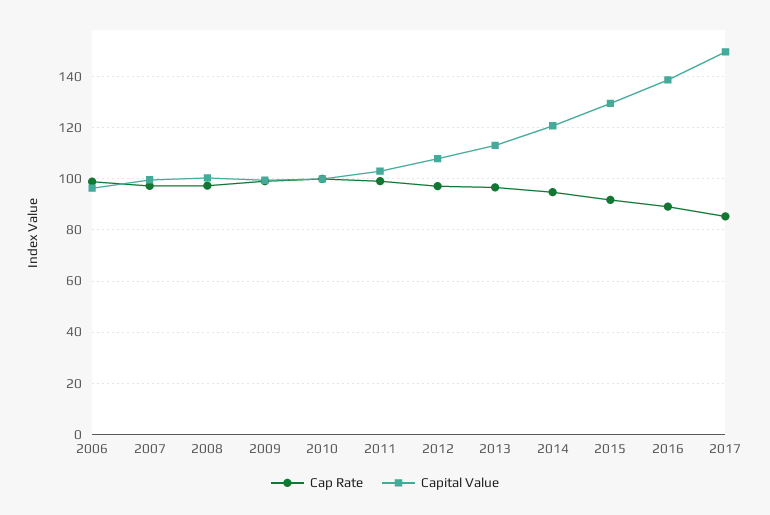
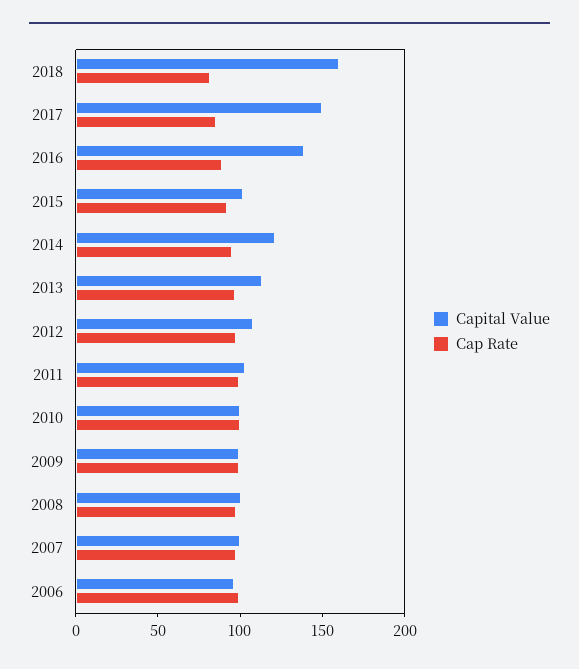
Capital Value, 2015: 130 -> 100
Capital Value, 2018: none -> 160
Cap Rate, 2018: none -> 80

